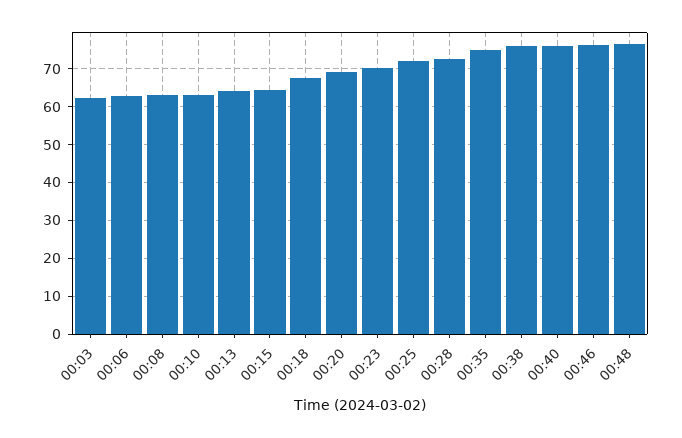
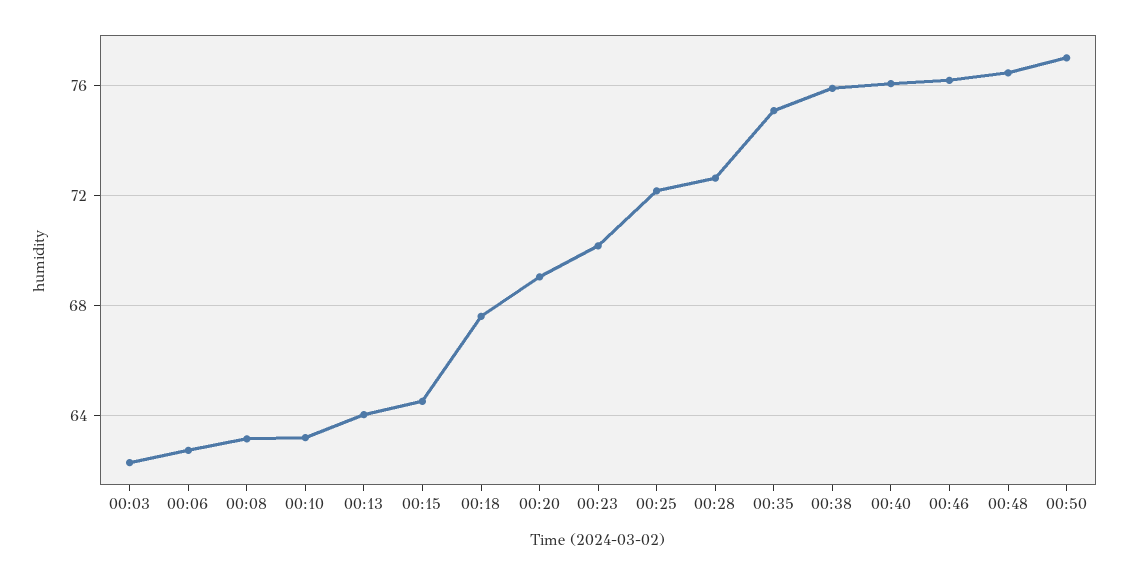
00:50: none -> 77

